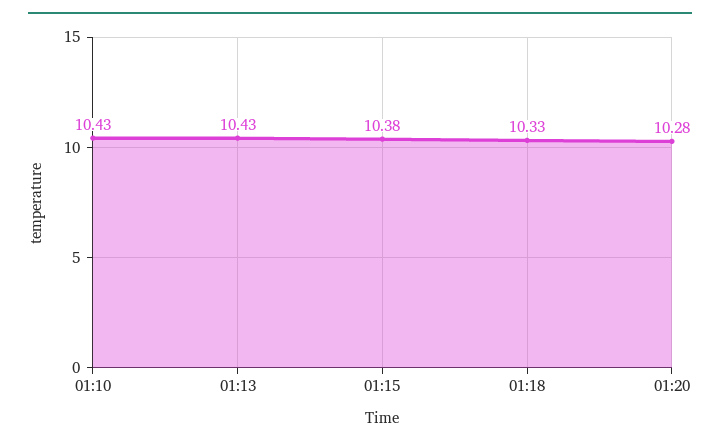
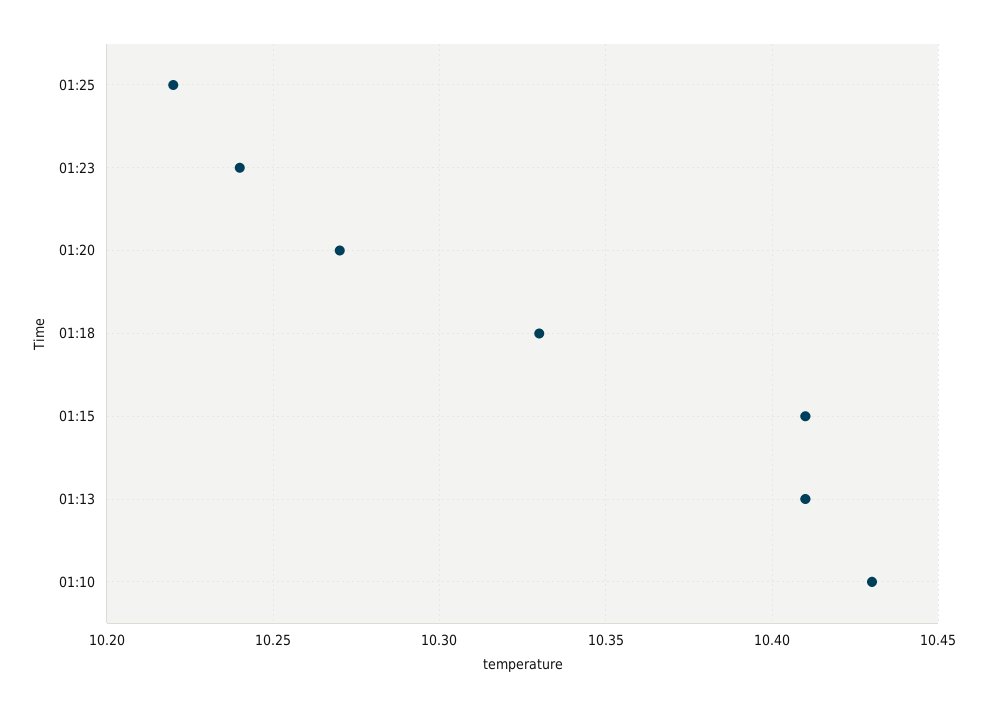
01:13: 10.43 -> 10.41
01:15: 10.38 -> 10.41
01:20: 10.28 -> 10.27
01:25: none -> 10.22
01:23: none -> 10.24

